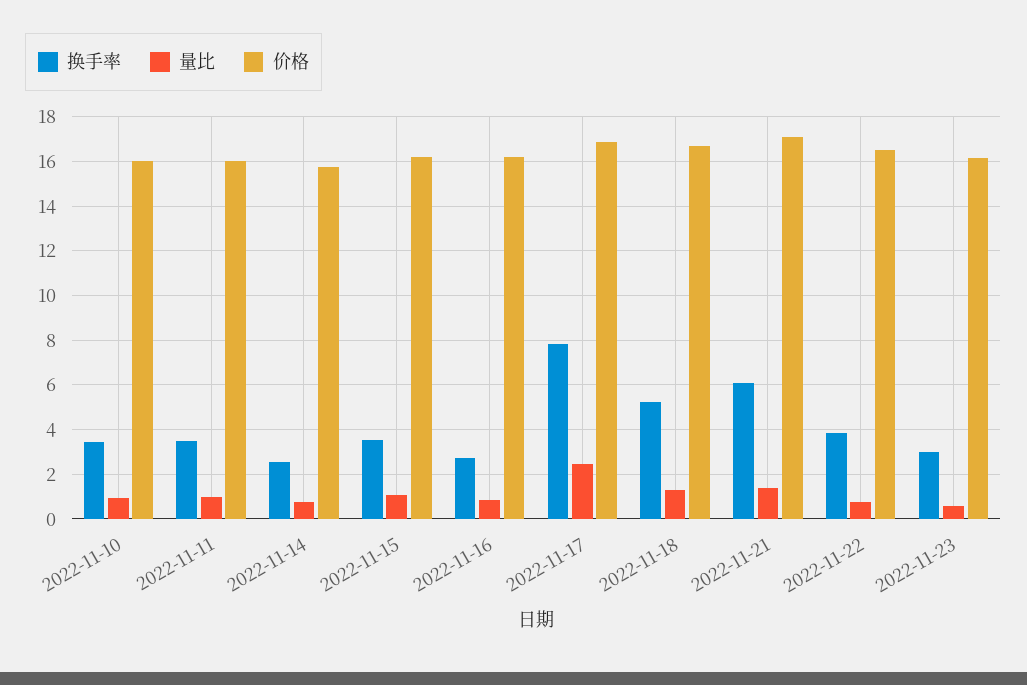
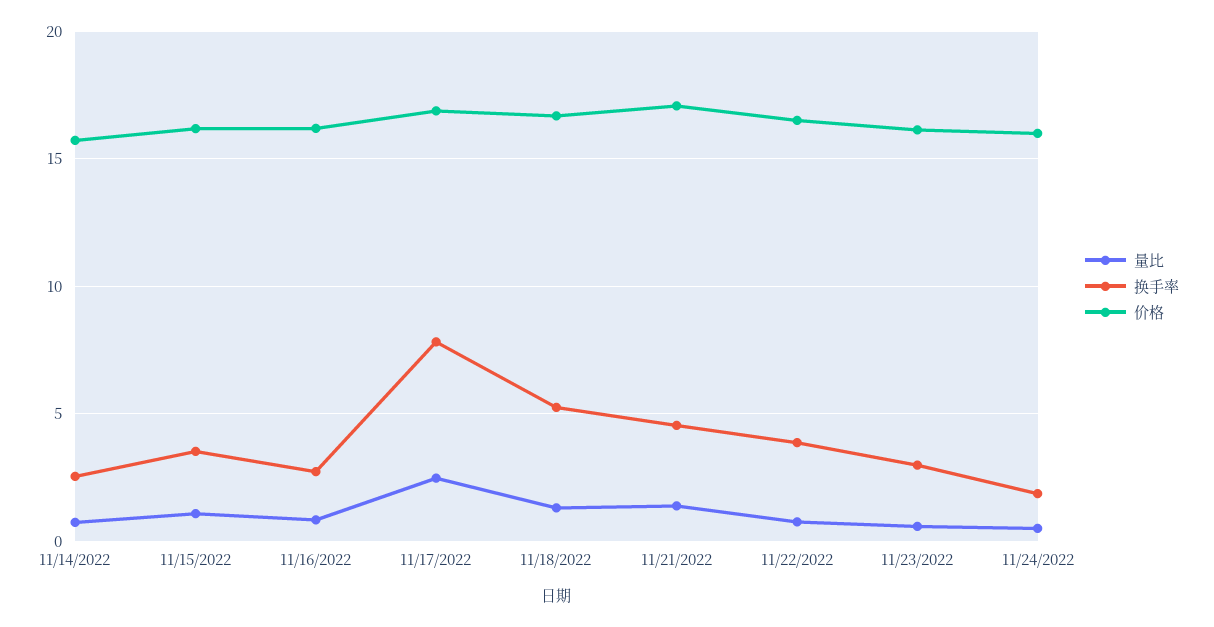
换手率, 2022-11-10: 3.5 -> none
量比, 2022-11-10: 1 -> none
价格, 2022-11-10: 16 -> none
换手率, 2022-11-11: 3.5 -> none
量比, 2022-11-11: 1 -> none
价格, 2022-11-11: 16 -> none
换手率, 2022-11-21: 6 -> 4.5
量比, 11/24/2022: none -> 0.5
换手率, 11/24/2022: none -> 2
价格, 11/24/2022: none -> 16

